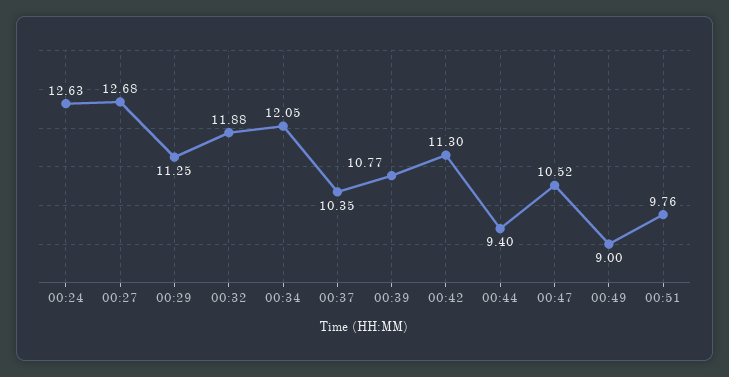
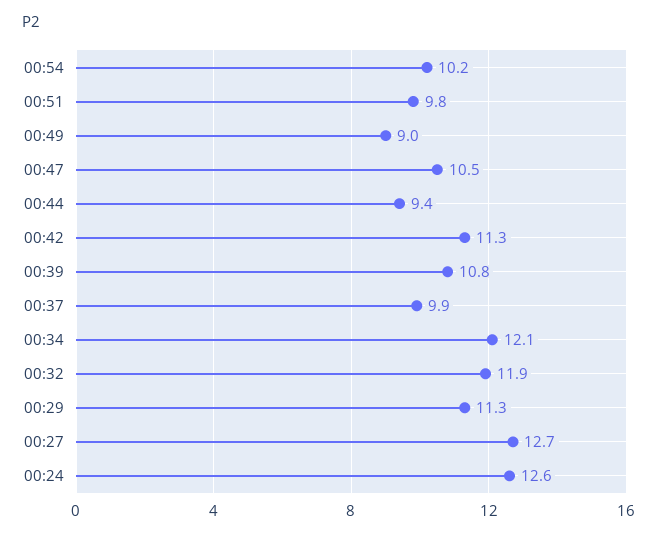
00:37: 10.35 -> 9.9
00:54: none -> 10.2

